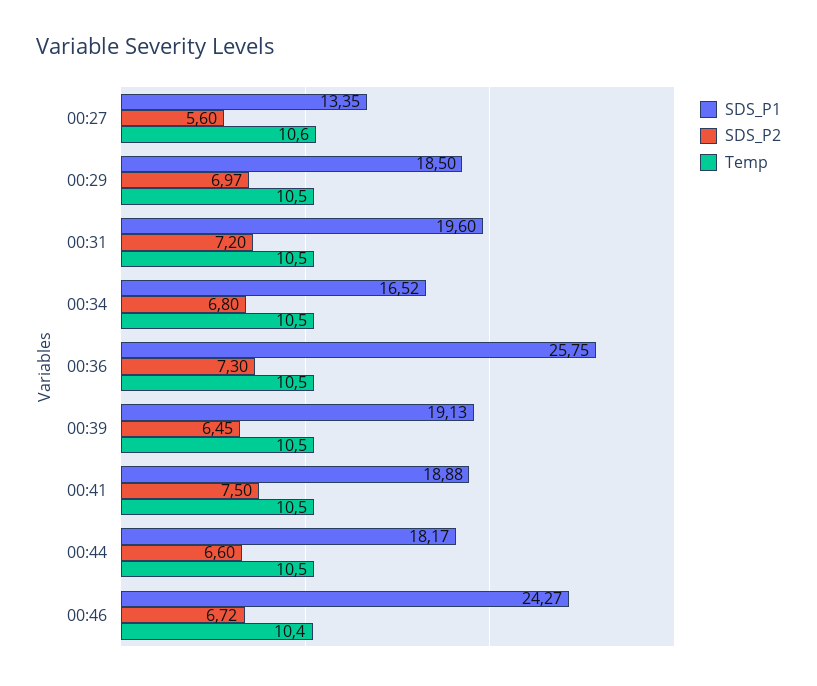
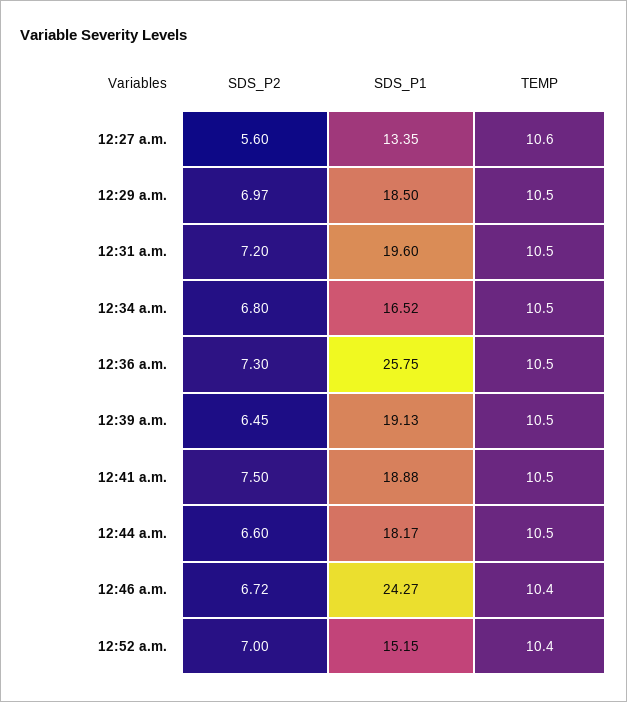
SDS_P2, 12:52 a.m.: none -> 7
SDS_P1, 12:52 a.m.: none -> 15.15
Temp, 12:52 a.m.: none -> 10.4

